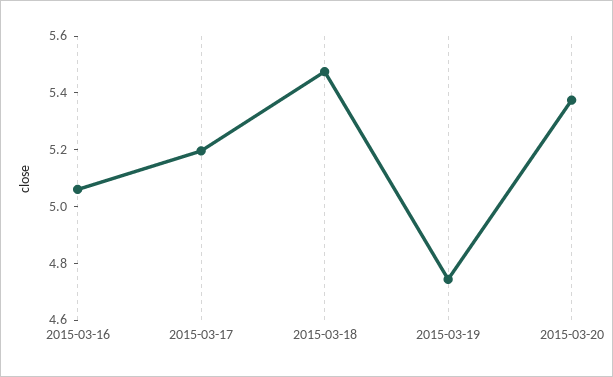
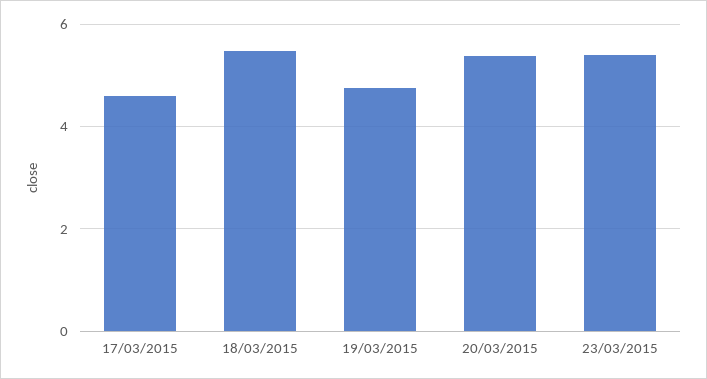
2015-03-16: 5.05 -> none
2015-03-17: 5.2 -> 4.6
23/03/2015: none -> 5.4

